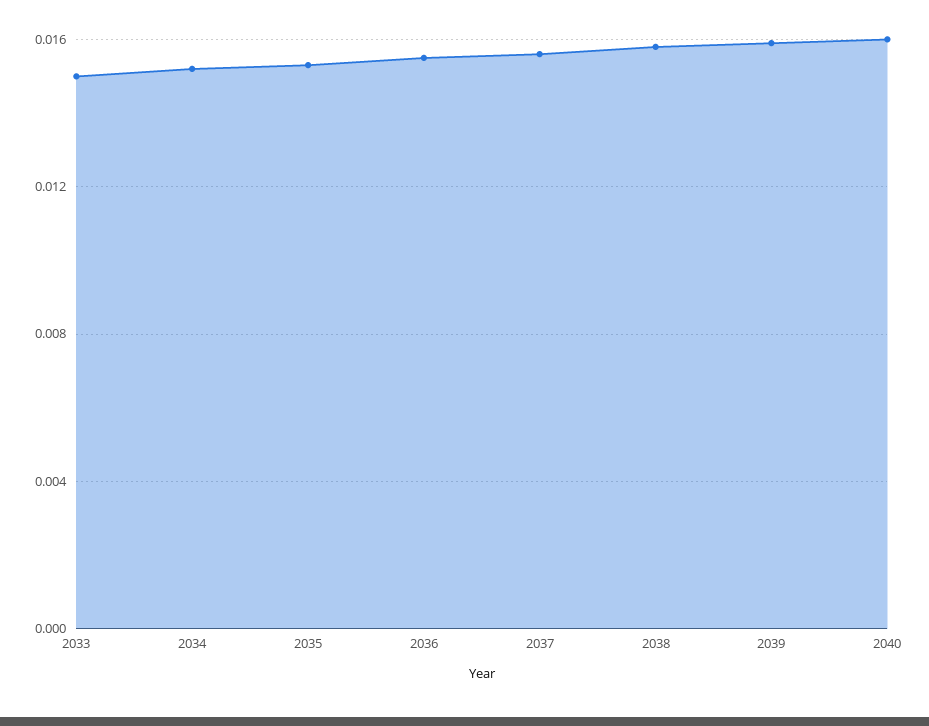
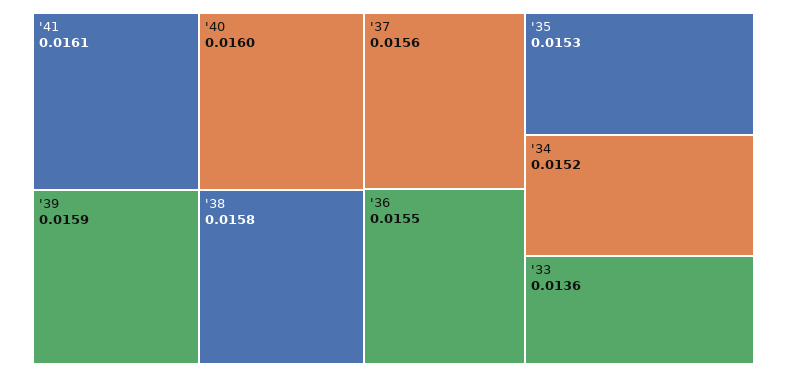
2033: 0.015 -> 0.0136
'41: none -> 0.0161

